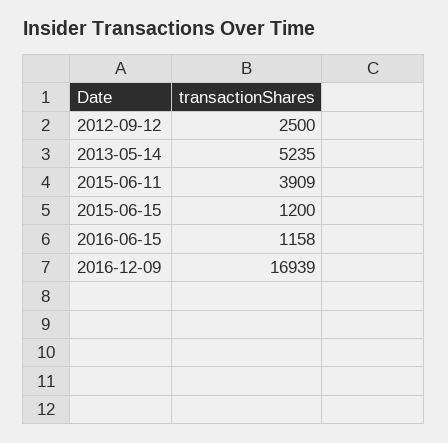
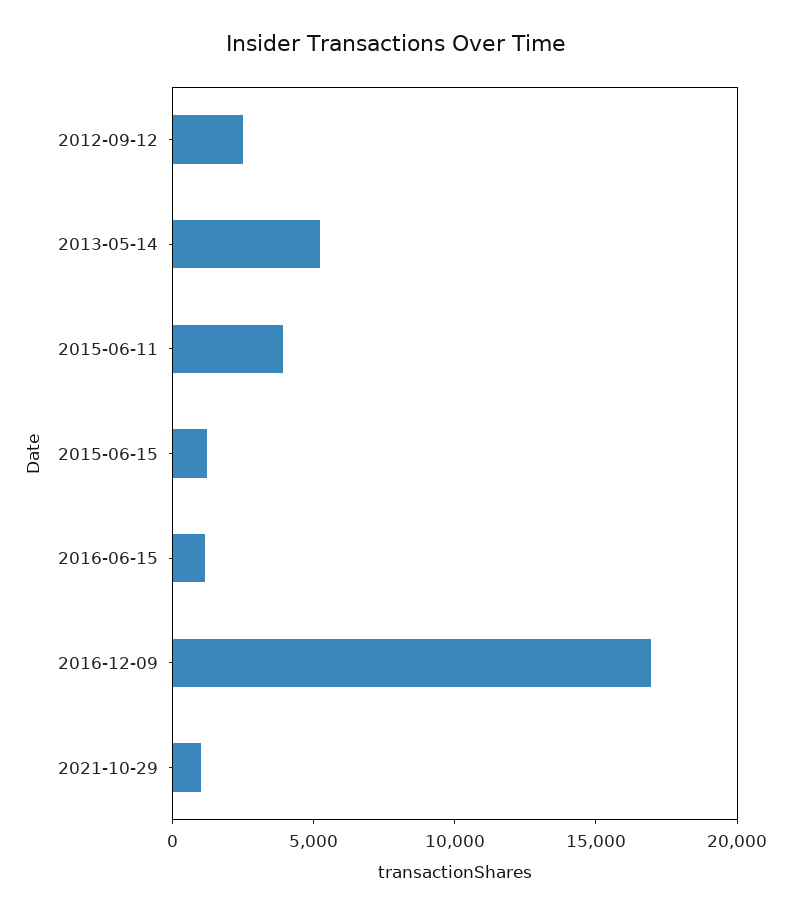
2021-10-29: none -> 1000

